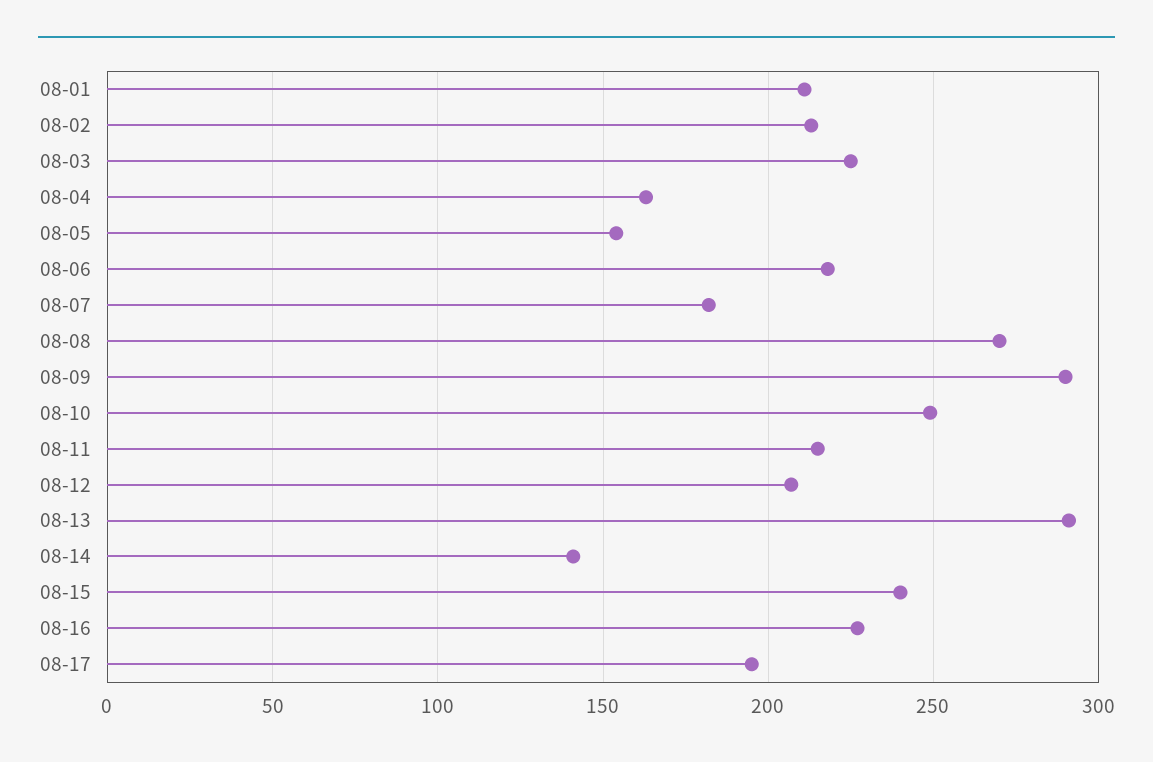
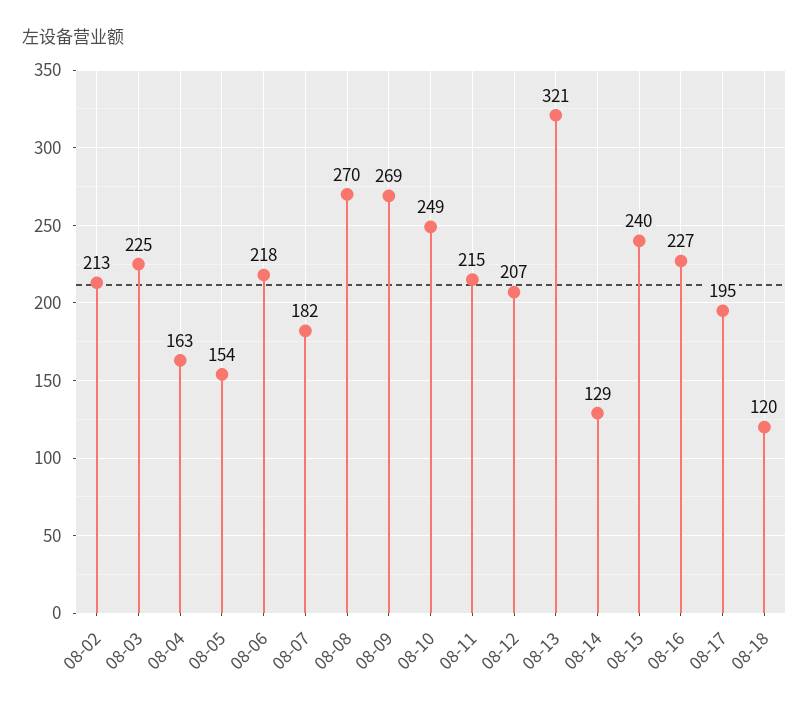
08-01: 210 -> none
08-09: 290 -> 269
08-13: 290 -> 321
08-14: 140 -> 129
08-18: none -> 120

